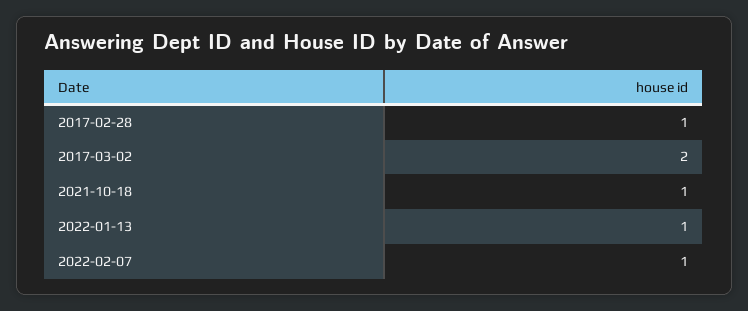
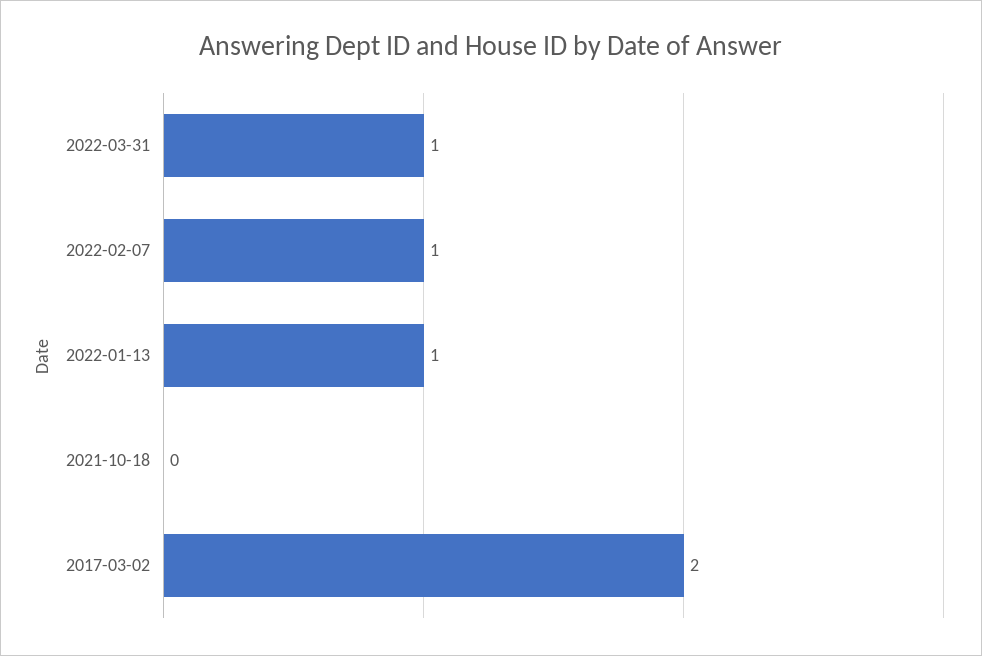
2017-02-28: 1 -> none
2021-10-18: 1 -> 0
2022-03-31: none -> 1

